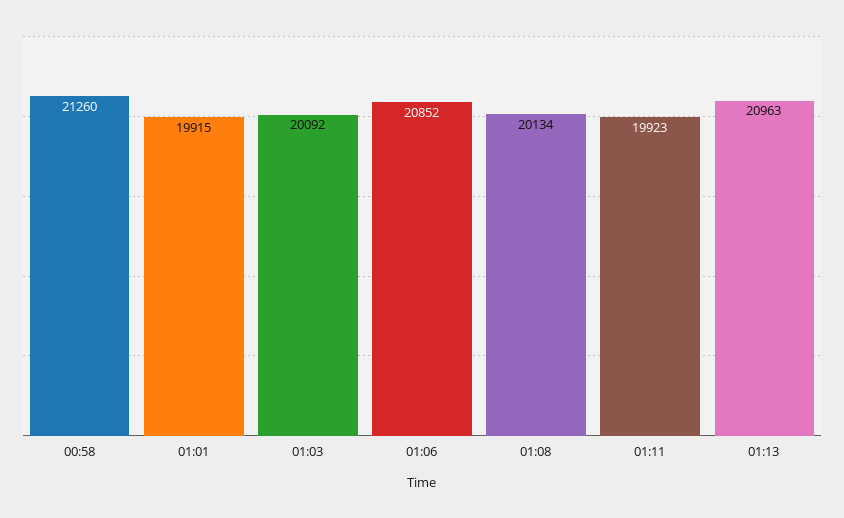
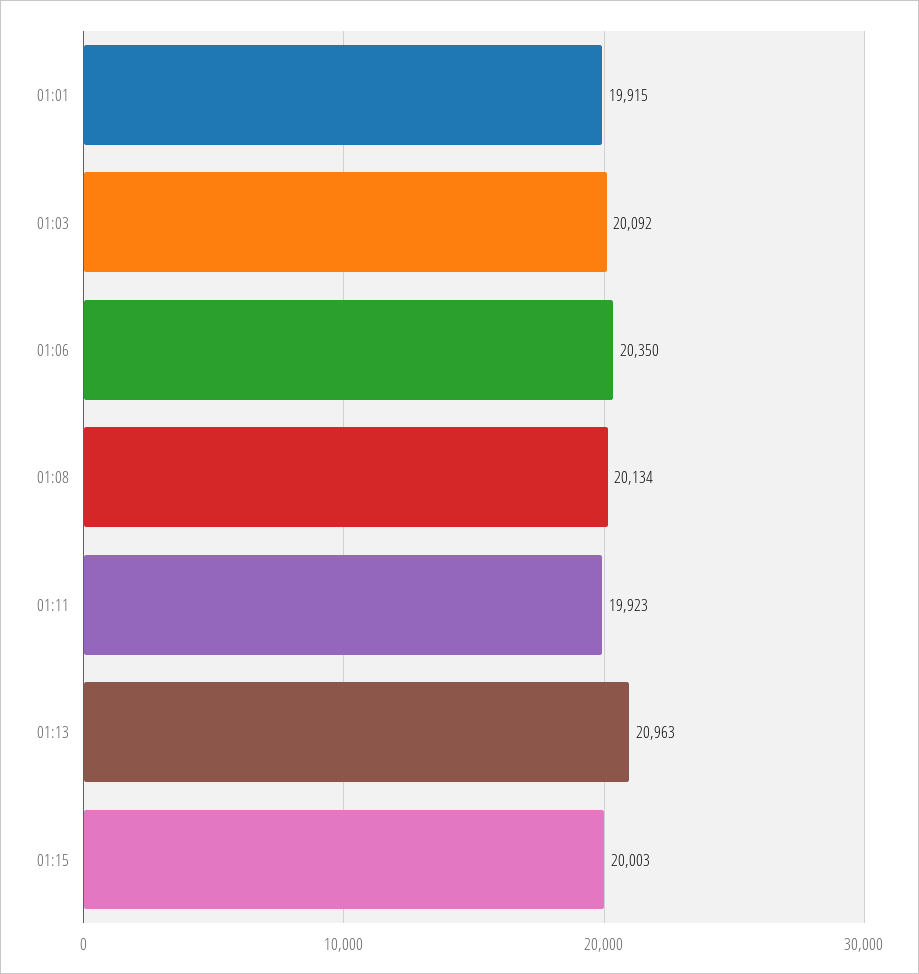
00:58: 21260 -> none
01:06: 20852 -> 20350
01:15: none -> 20003

